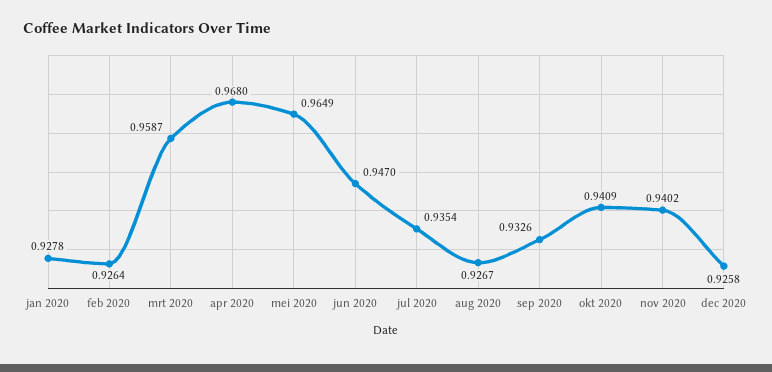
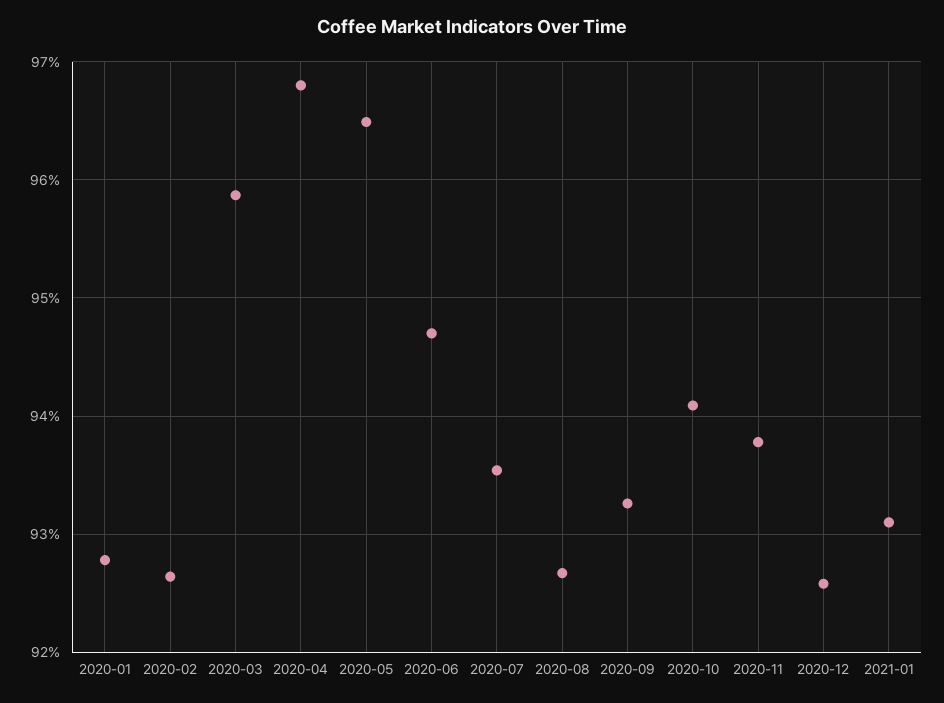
nov 2020: 0.9402 -> 0.938
2021-01: none -> 0.931

